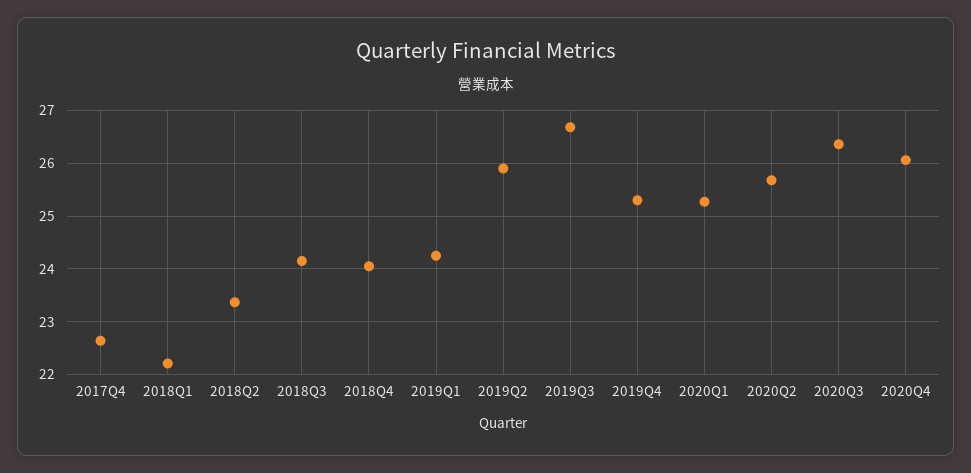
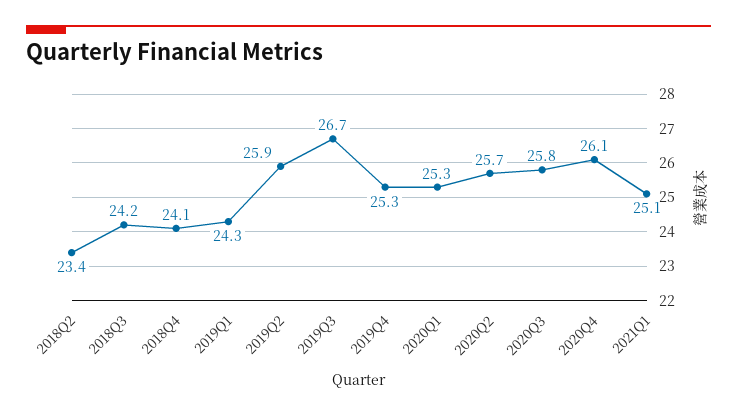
2017Q4: 22.6 -> none
2018Q1: 22.2 -> none
2020Q3: 26.4 -> 25.8
2021Q1: none -> 25.1

